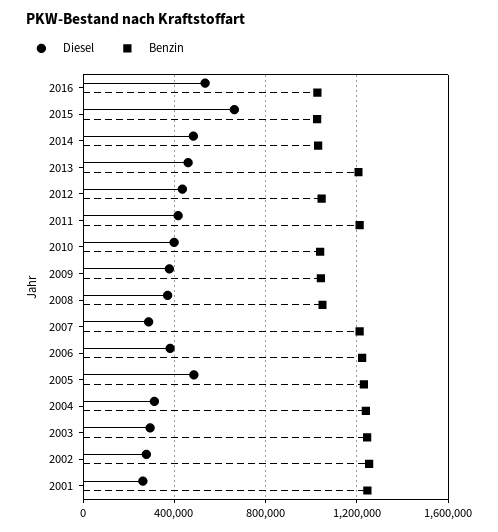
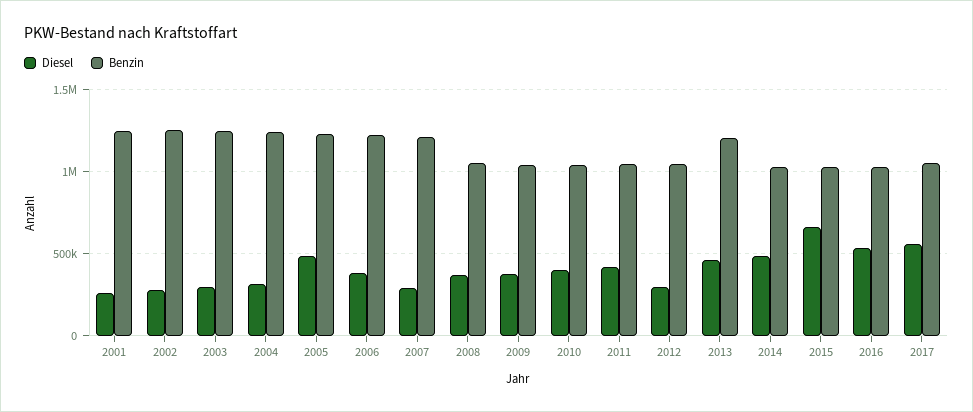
Diesel, 2012: 450000 -> 300000
Benzin, 2011: 1200000 -> 1050000
Diesel, 2017: none -> 550000
Benzin, 2017: none -> 1050000

